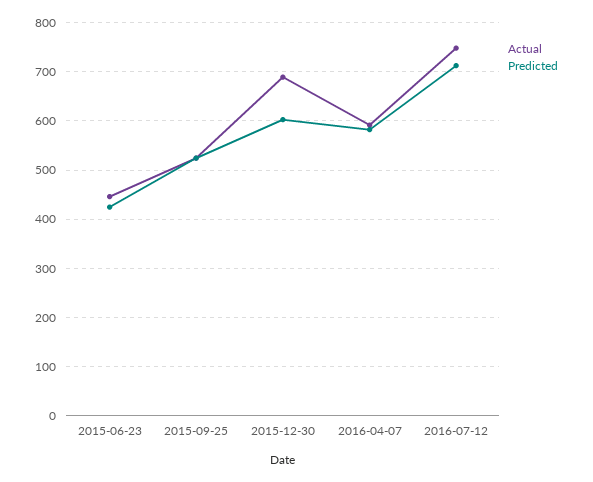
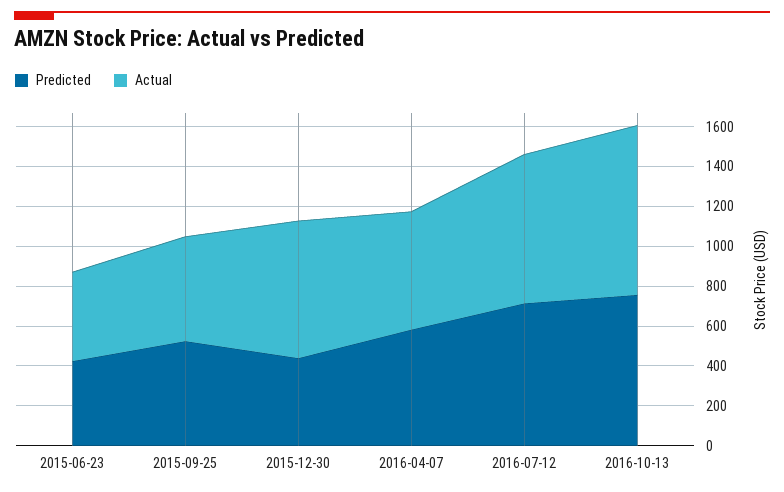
Predicted, 2015-12-30: 600 -> 450
Predicted, 2016-10-13: none -> 750
Actual, 2016-10-13: none -> 850

